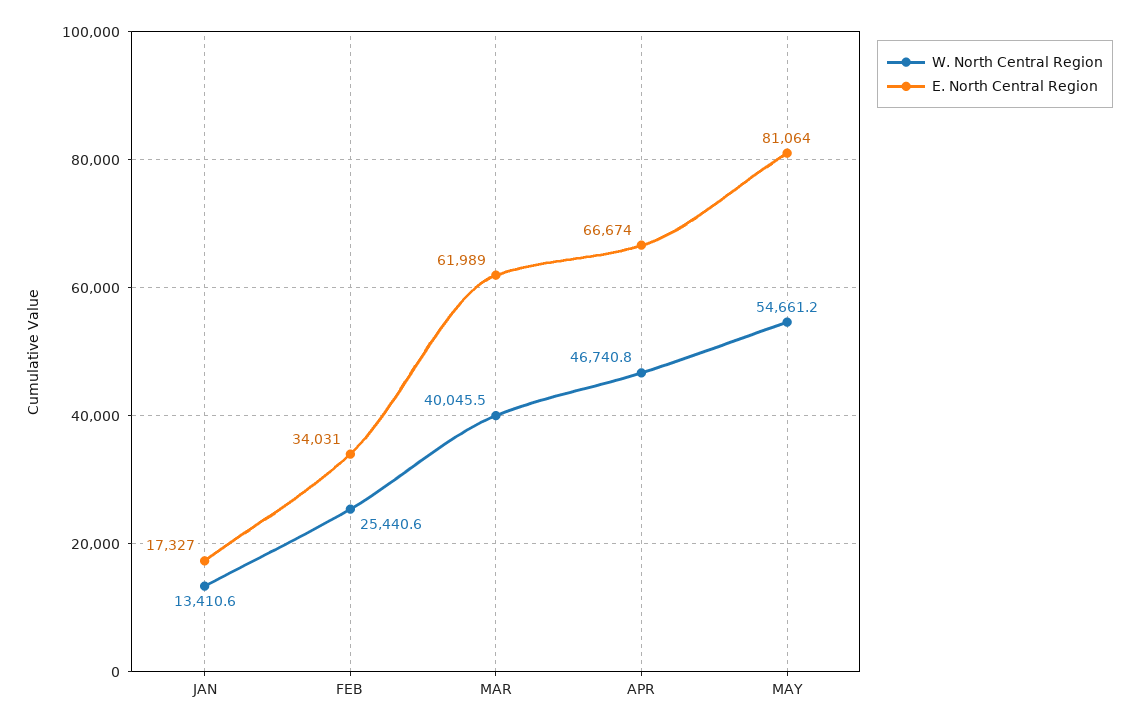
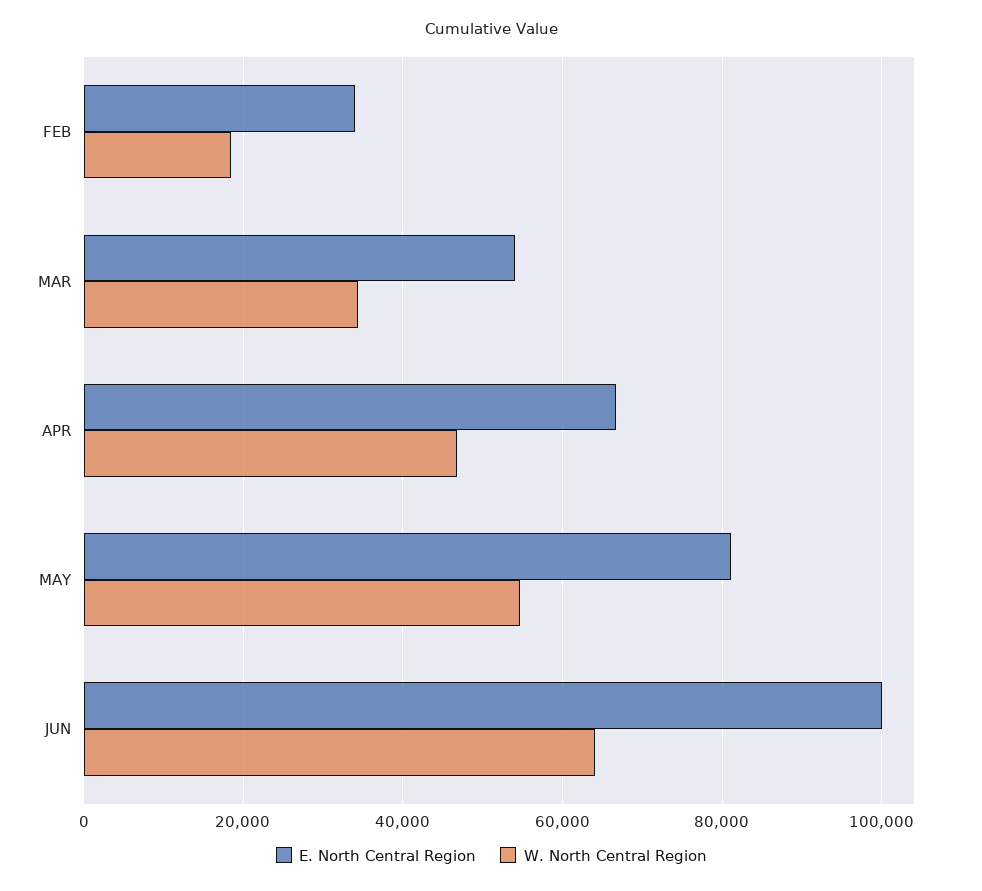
W. North Central Region, JAN: 13410.6 -> none
E. North Central Region, JAN: 17327 -> none
W. North Central Region, FEB: 25440.6 -> 18000
W. North Central Region, MAR: 40045.5 -> 34000
E. North Central Region, MAR: 61989 -> 54000
E. North Central Region, JUN: none -> 100000
W. North Central Region, JUN: none -> 64000

